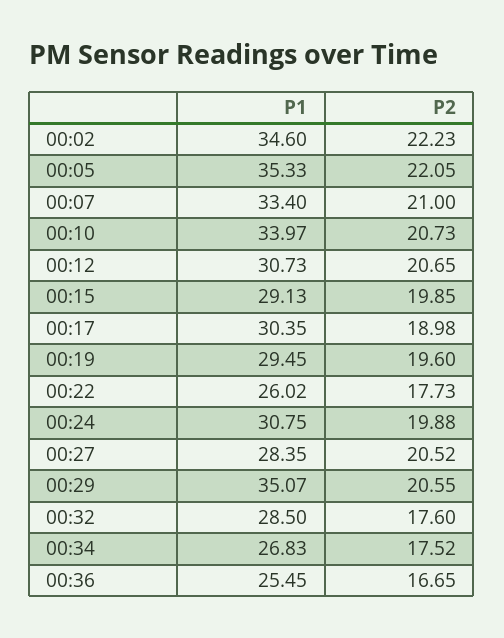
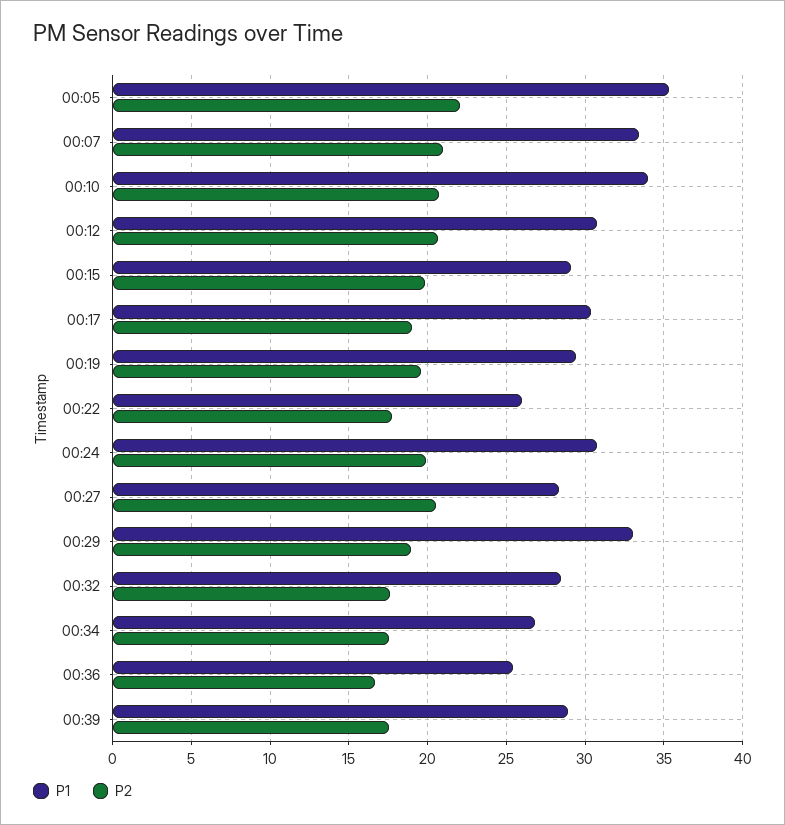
P1, 00:02: 34.6 -> none
P2, 00:02: 22.23 -> none
P1, 00:29: 35.07 -> 33
P2, 00:29: 20.55 -> 19
P1, 00:39: none -> 29
P2, 00:39: none -> 17.5

